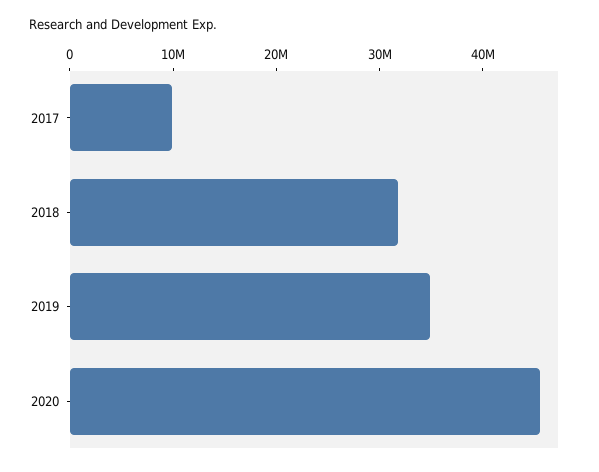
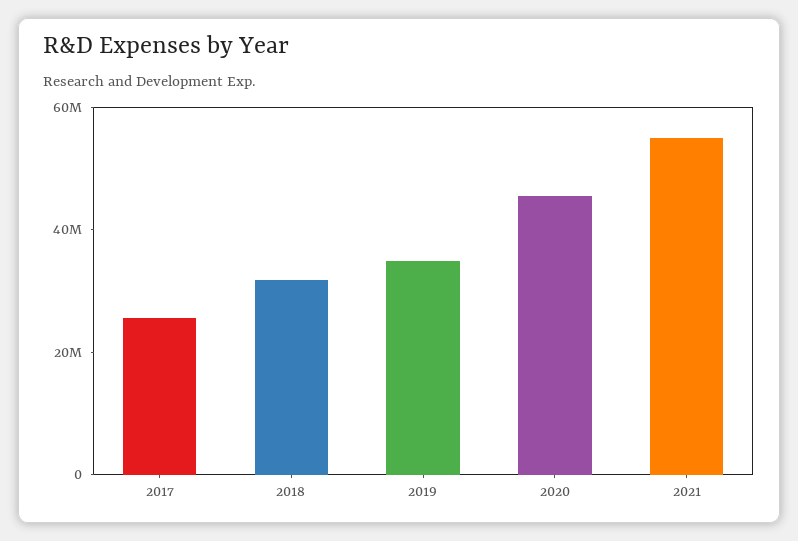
2017: 10000000 -> 25000000
2021: none -> 55000000

